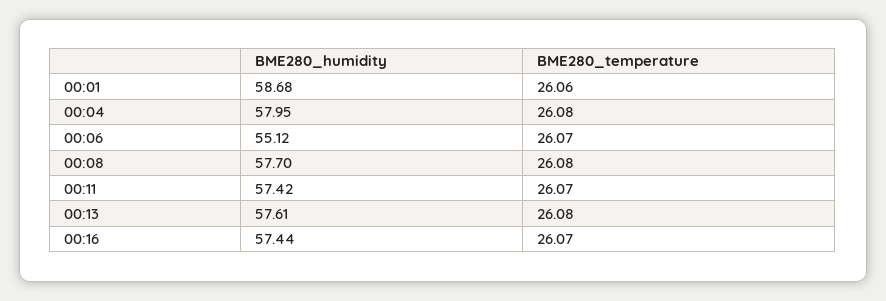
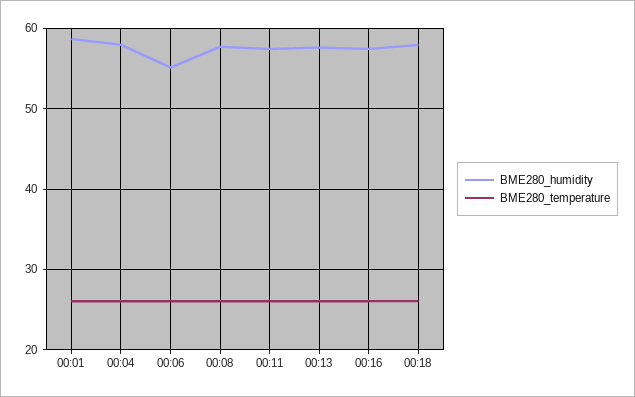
BME280_humidity, 00:18: none -> 58
BME280_temperature, 00:18: none -> 26

